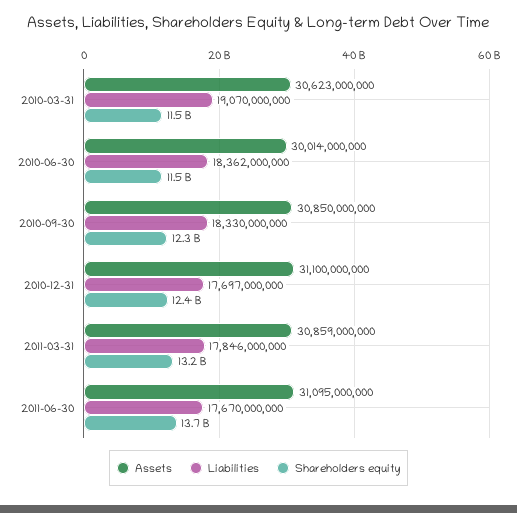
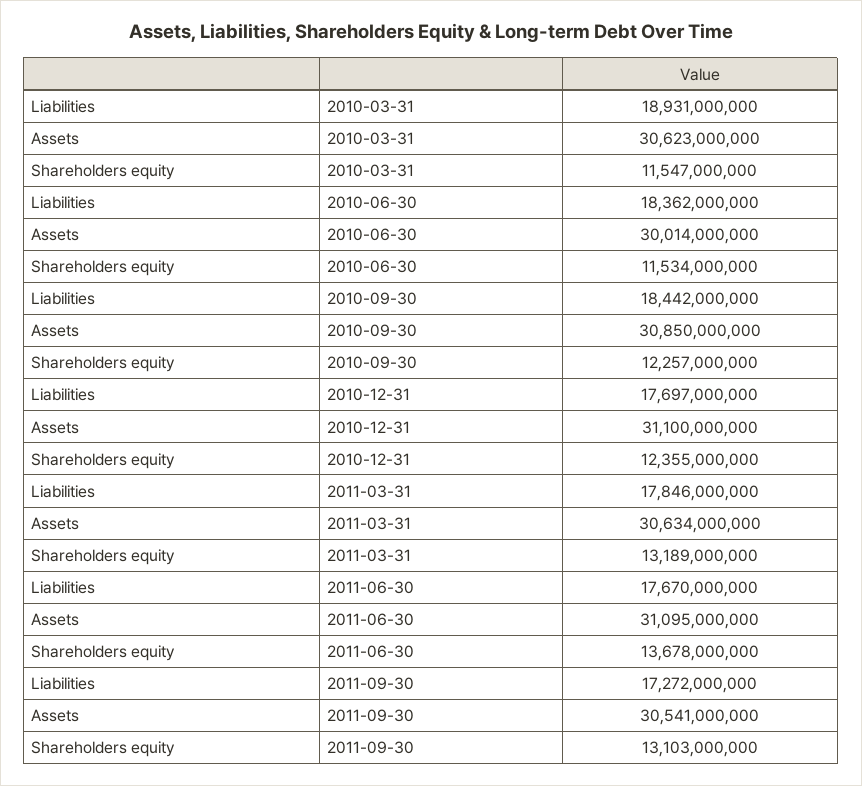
Liabilities, 2010-03-31: 19070000000 -> 18931000000
Liabilities, 2010-09-30: 18330000000 -> 18442000000
Assets, 2011-03-31: 30859000000 -> 30634000000
Liabilities, 2011-09-30: none -> 17272000000
Assets, 2011-09-30: none -> 30541000000
Shareholders equity, 2011-09-30: none -> 13103000000

